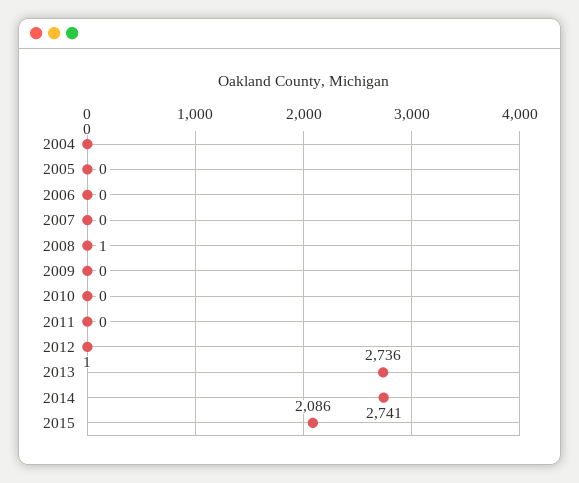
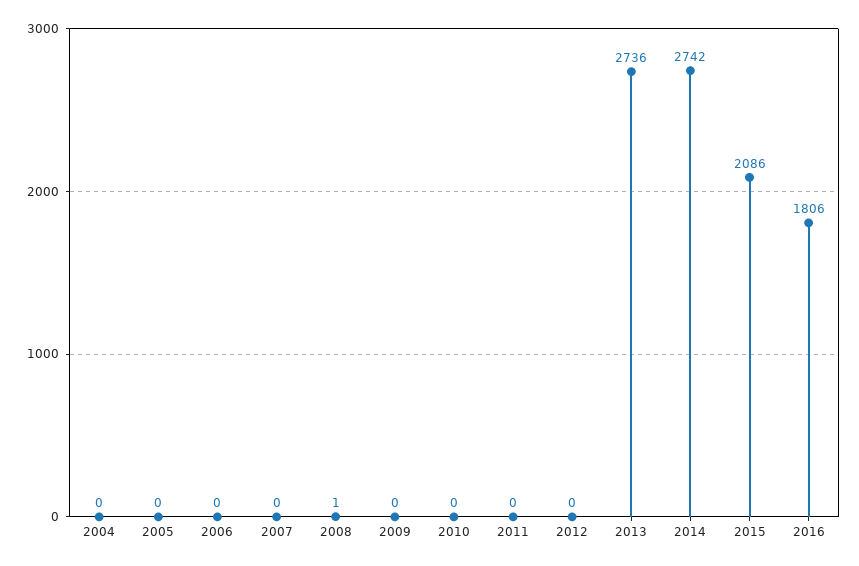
2012: 1 -> 0
2014: 2741 -> 2742
2016: none -> 1806

